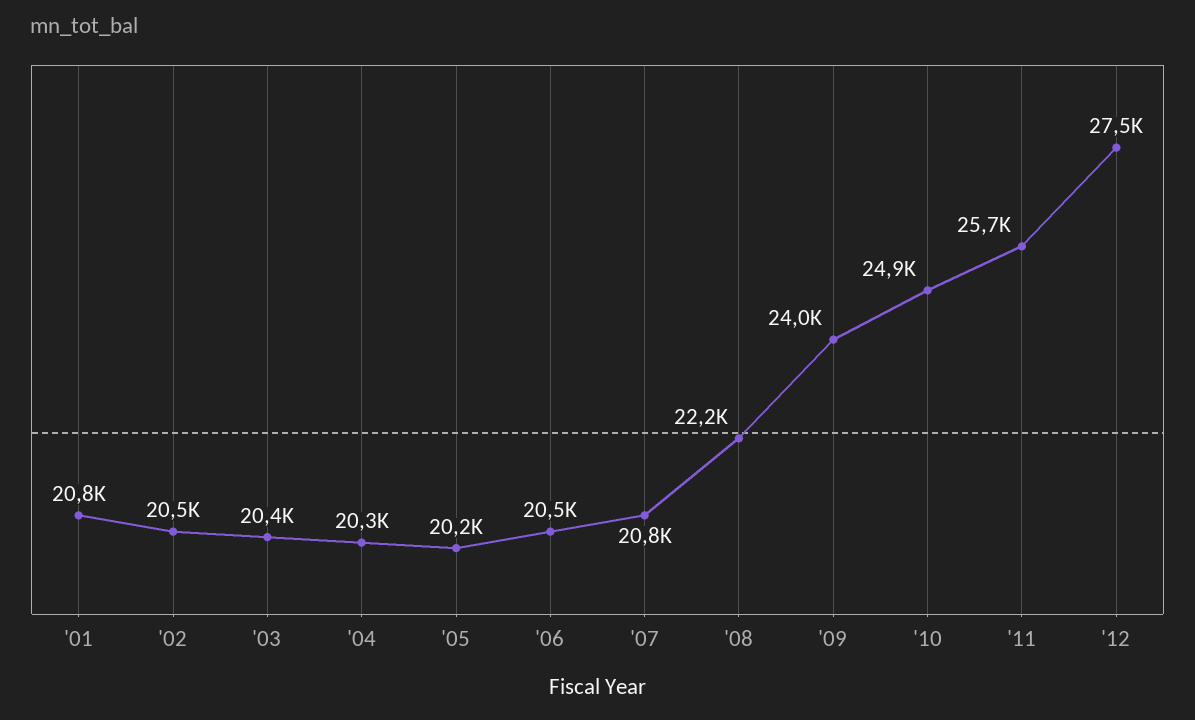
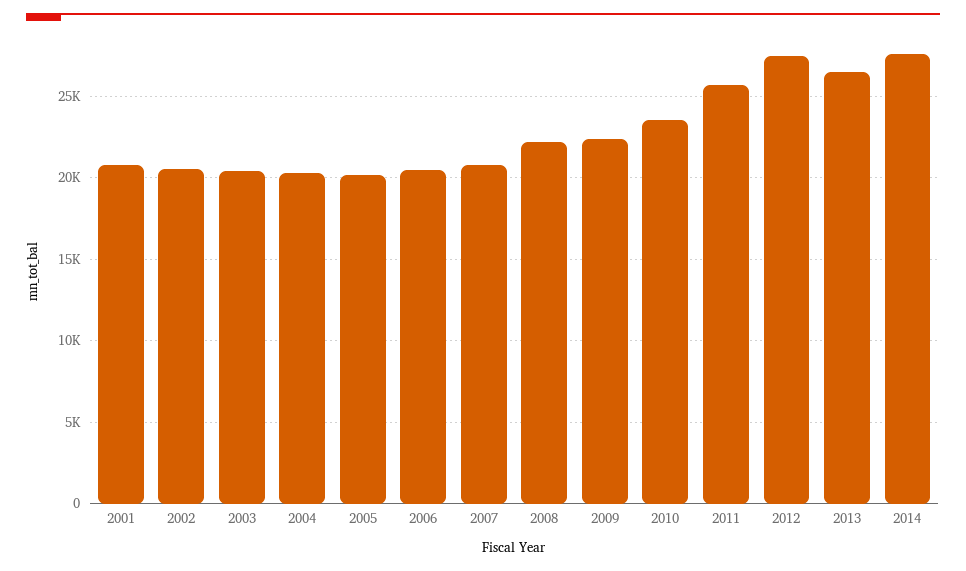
'09: 24000 -> 22500
'10: 24900 -> 23500
2013: none -> 26500
2014: none -> 27500

